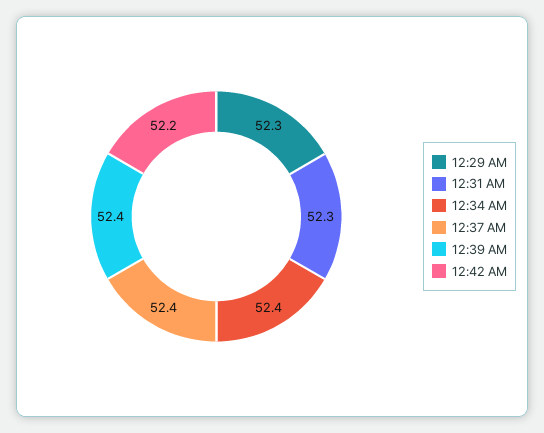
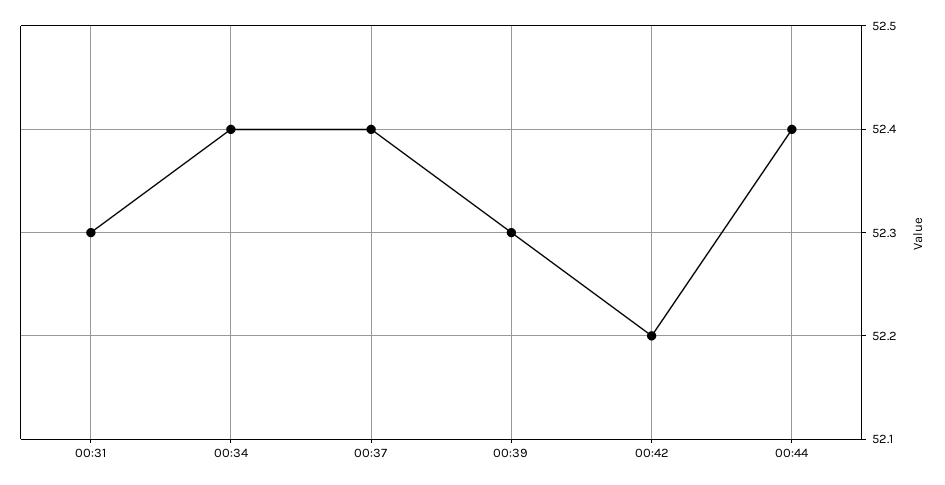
12:29 AM: 52.3 -> none
12:39 AM: 52.4 -> 52.3
00:44: none -> 52.4

